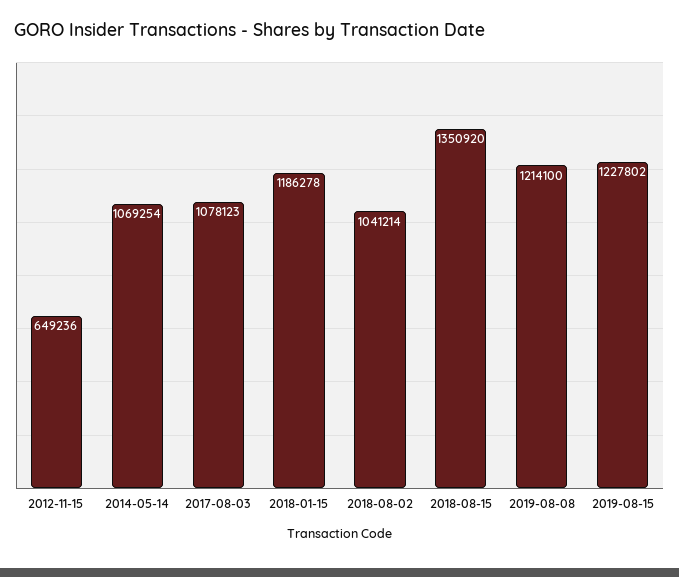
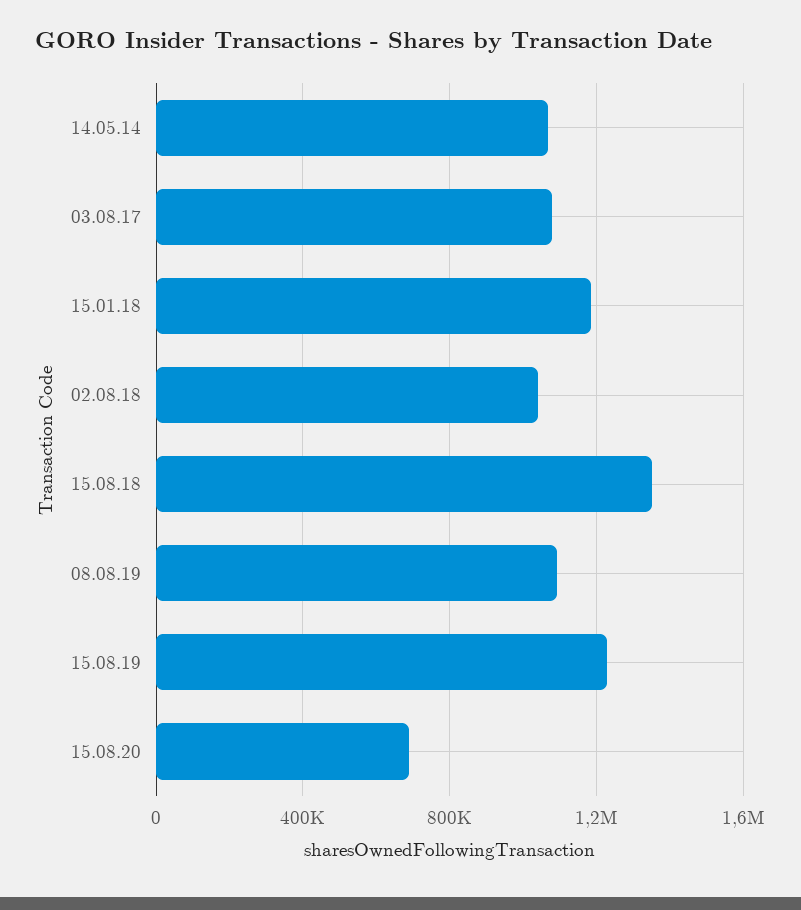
2012-11-15: 649236 -> none
2019-08-08: 1214100 -> 1100000
15.08.20: none -> 700000

